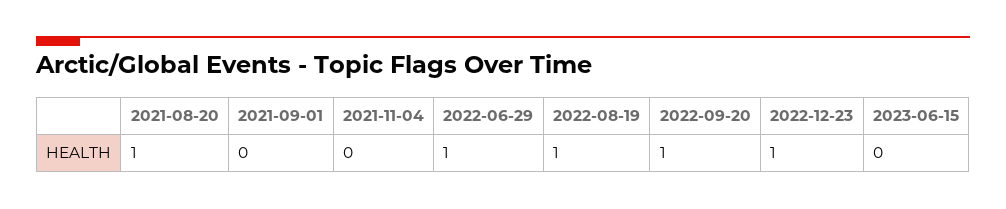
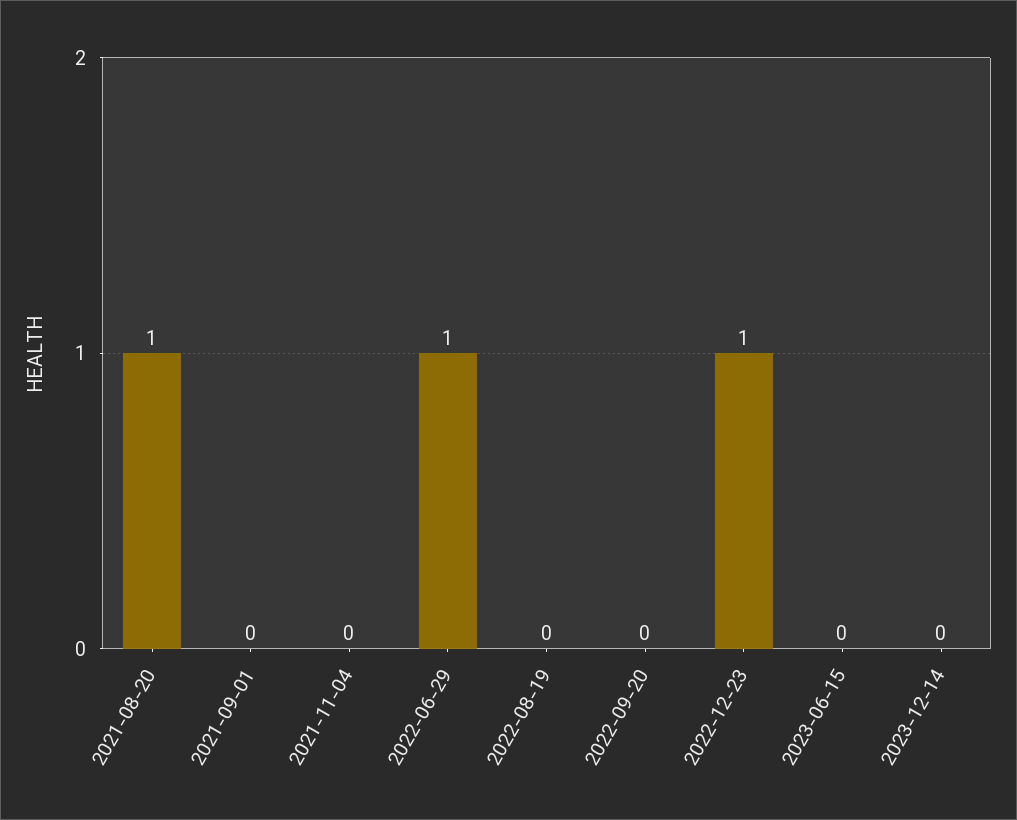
2022-08-19: 1 -> 0
2022-09-20: 1 -> 0
2023-12-14: none -> 0

